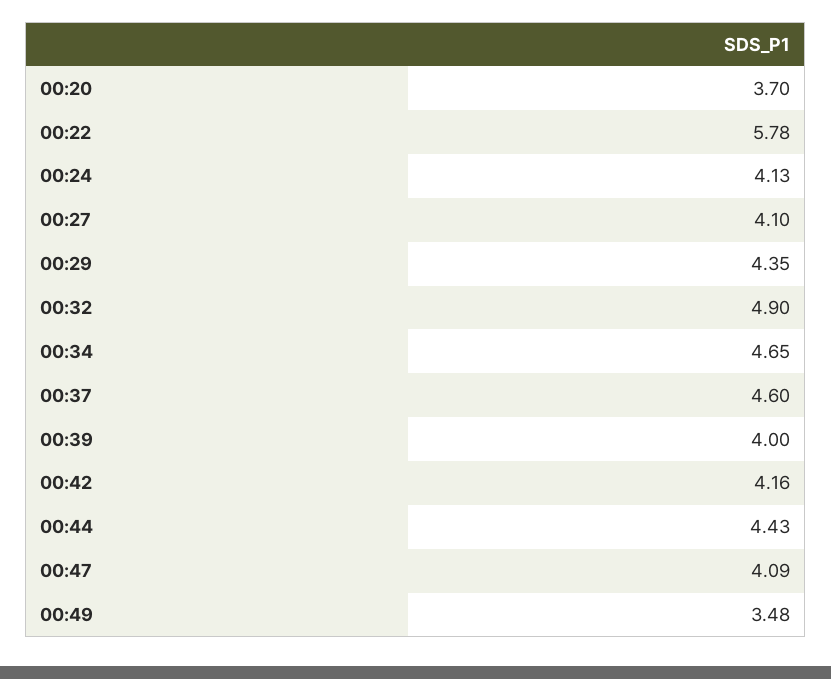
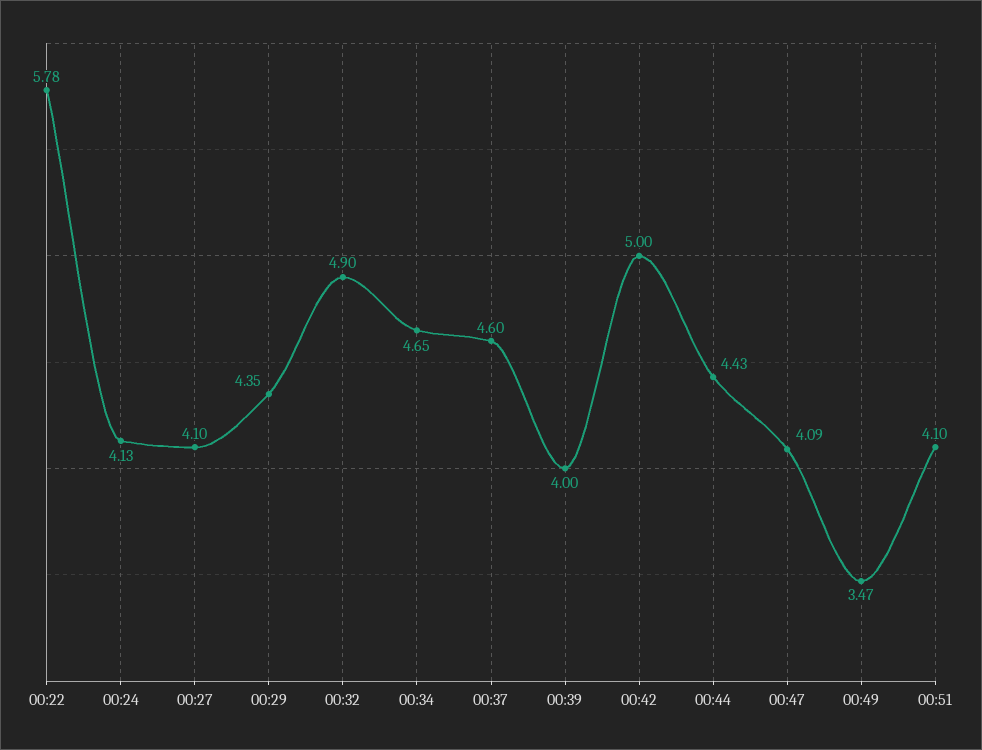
00:20: 3.7 -> none
00:42: 4.16 -> 5
00:49: 3.48 -> 3.47
00:51: none -> 4.1

